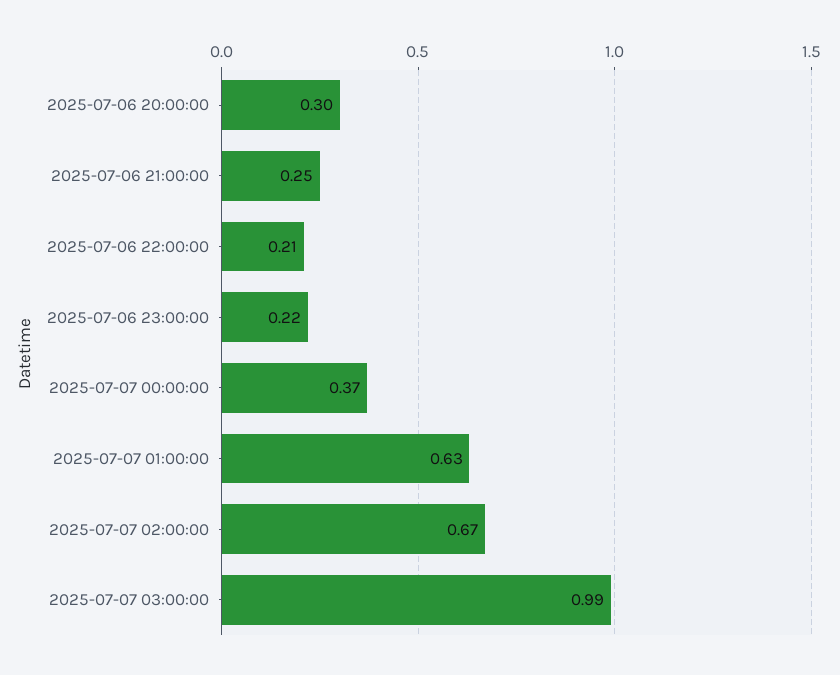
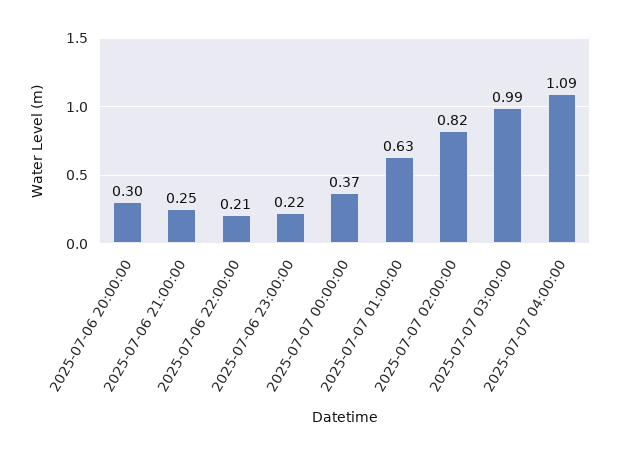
2025-07-07 02:00:00: 0.67 -> 0.82
2025-07-07 04:00:00: none -> 1.09

